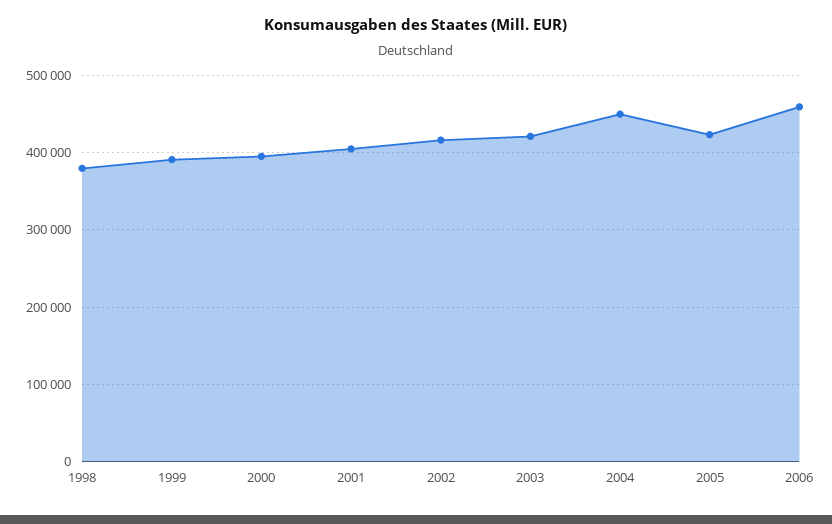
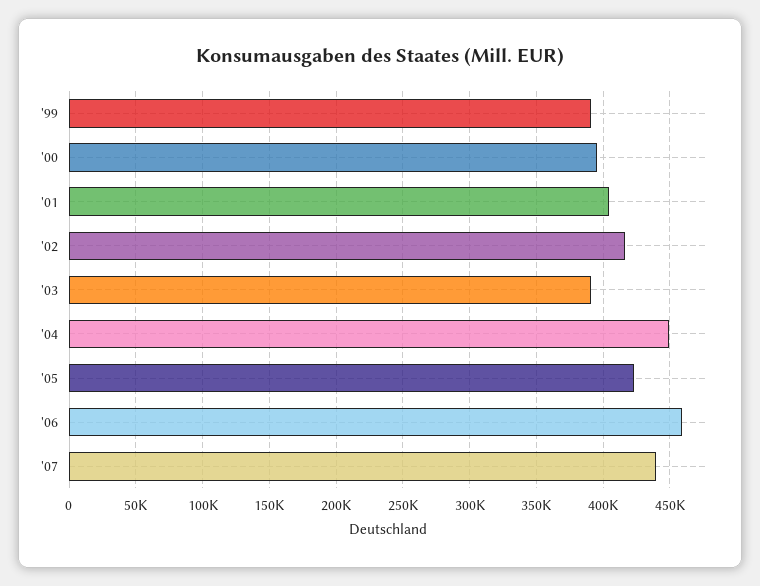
1998: 380000 -> none
2003: 420000 -> 390000
'07: none -> 440000

